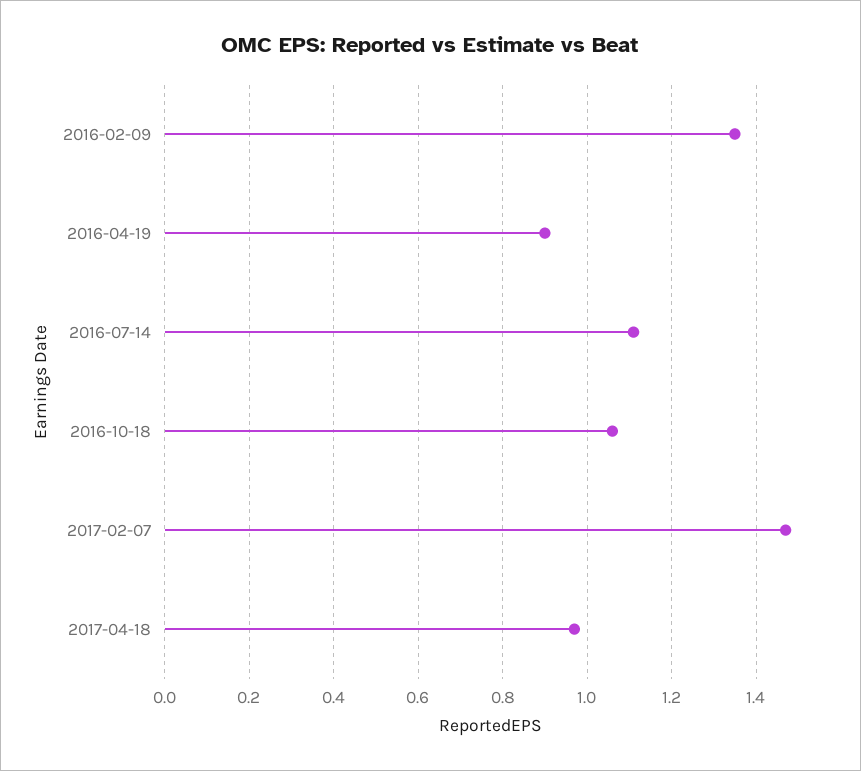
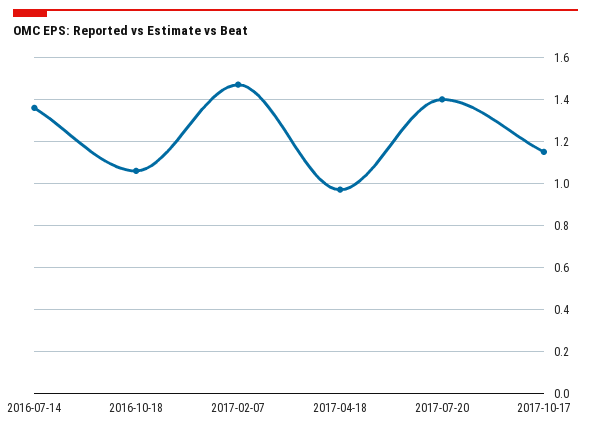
2016-02-09: 1.35 -> none
2016-04-19: 0.9 -> none
2016-07-14: 1.1 -> 1.35
2017-07-20: none -> 1.4
2017-10-17: none -> 1.15

